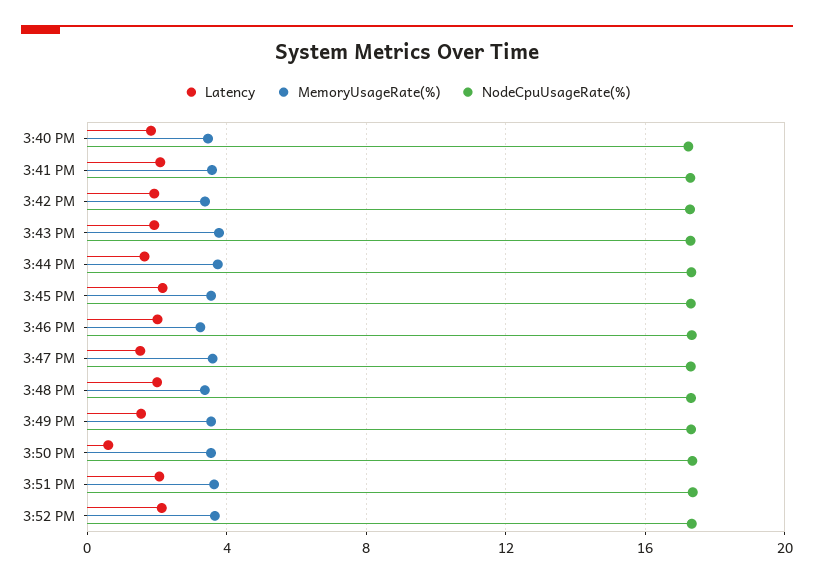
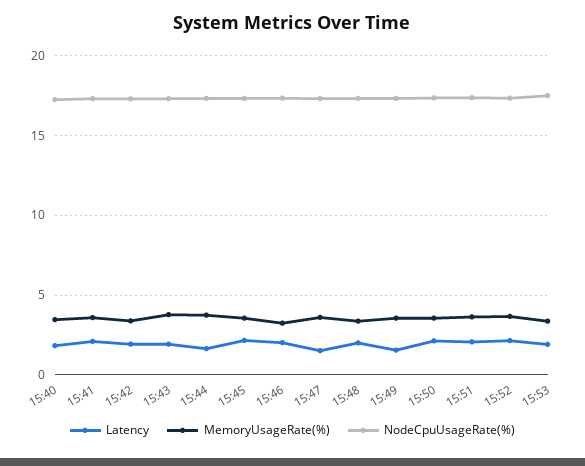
Latency, 3:50 PM: 0.5 -> 2
Latency, 15:53: none -> 2
MemoryUsageRate(%), 15:53: none -> 3.5
NodeCpuUsageRate(%), 15:53: none -> 17.5

